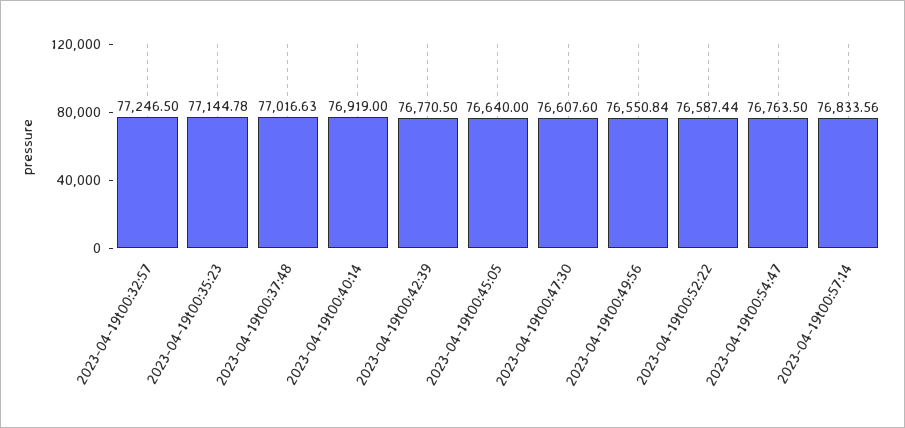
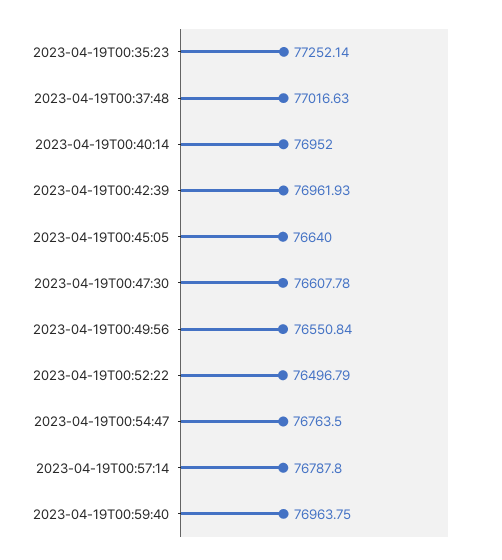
2023-04-19t00:32:57: 77246.5 -> none
2023-04-19t00:35:23: 77144.78 -> 77252.14
2023-04-19t00:40:14: 76919 -> 76952
2023-04-19t00:42:39: 76770.5 -> 76961.93
2023-04-19t00:47:30: 76607.6 -> 76607.78
2023-04-19t00:52:22: 76587.44 -> 76496.79
2023-04-19t00:57:14: 76833.56 -> 76787.8
2023-04-19T00:59:40: none -> 76963.75

